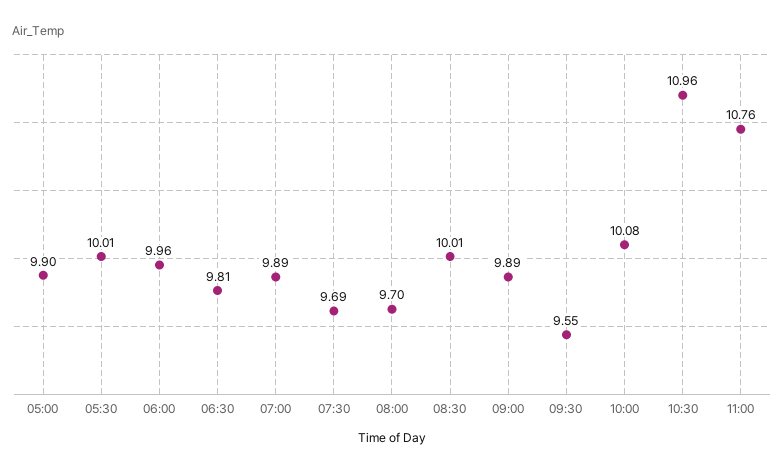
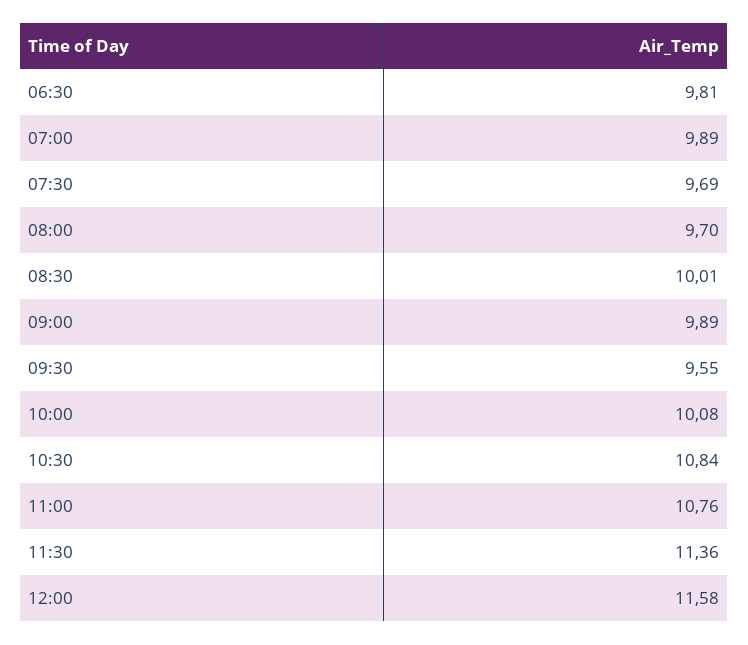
05:00: 9.9 -> none
05:30: 10.01 -> none
06:00: 9.96 -> none
10:30: 10.96 -> 10.84
11:30: none -> 11.36
12:00: none -> 11.58

